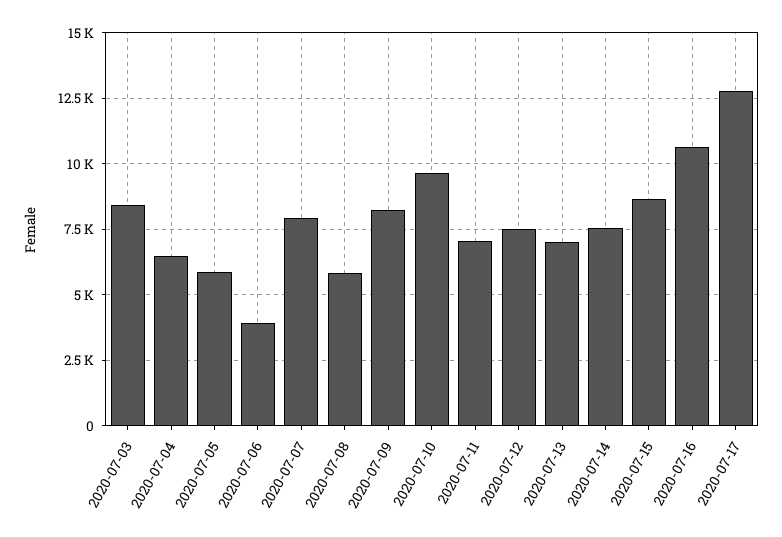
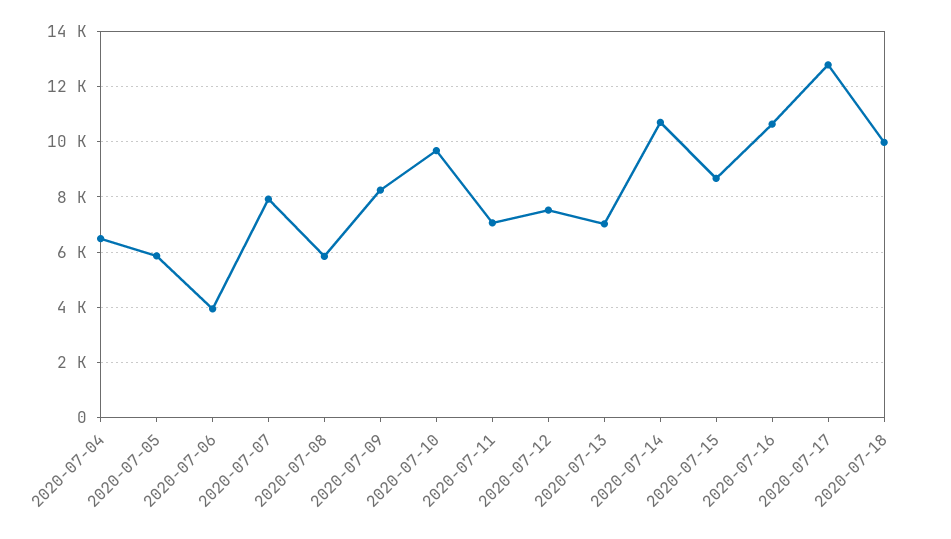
2020-07-03: 8500 -> none
2020-07-14: 7500 -> 10750
2020-07-18: none -> 10000

